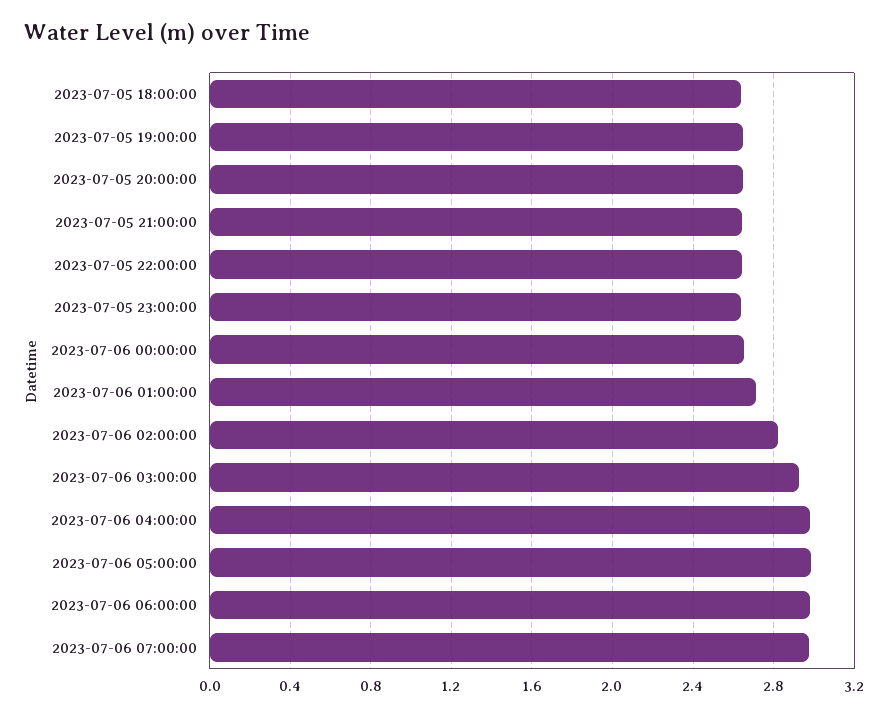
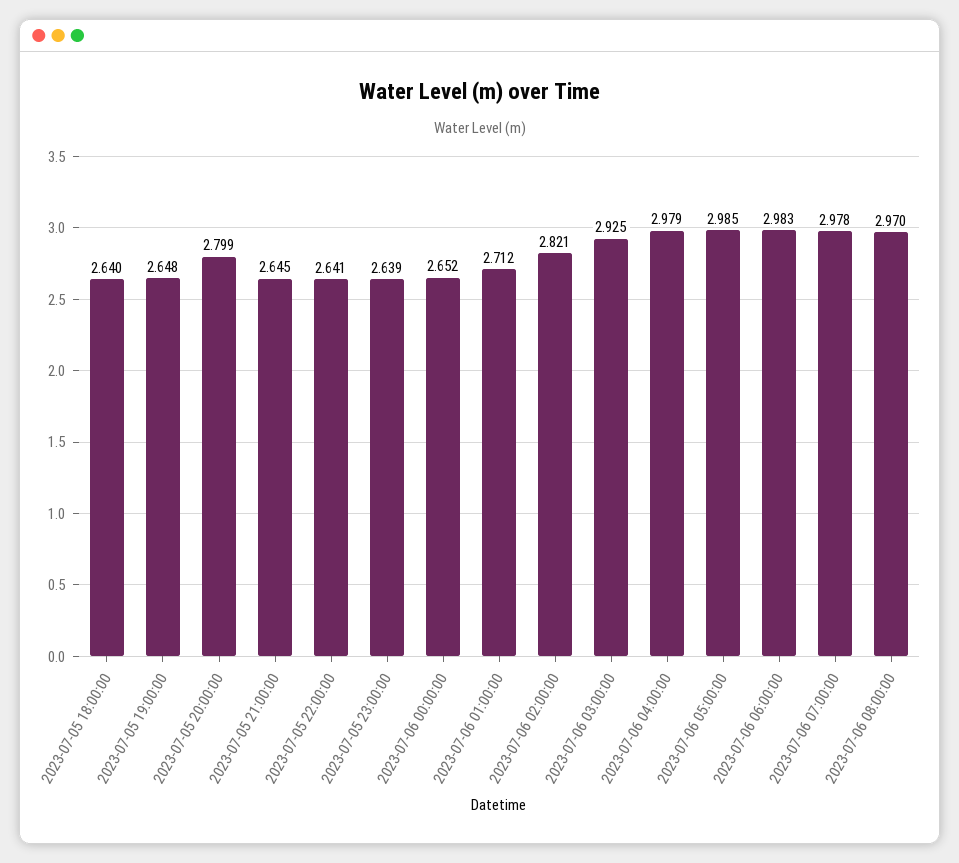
2023-07-05 20:00:00: 2.65 -> 2.799
2023-07-06 08:00:00: none -> 2.97

